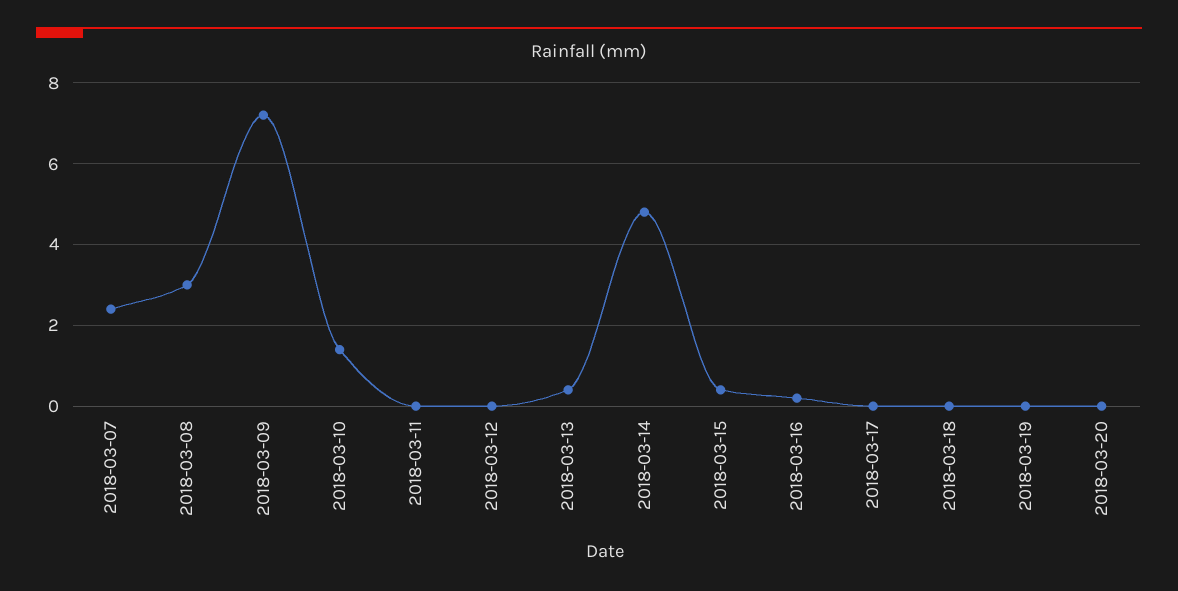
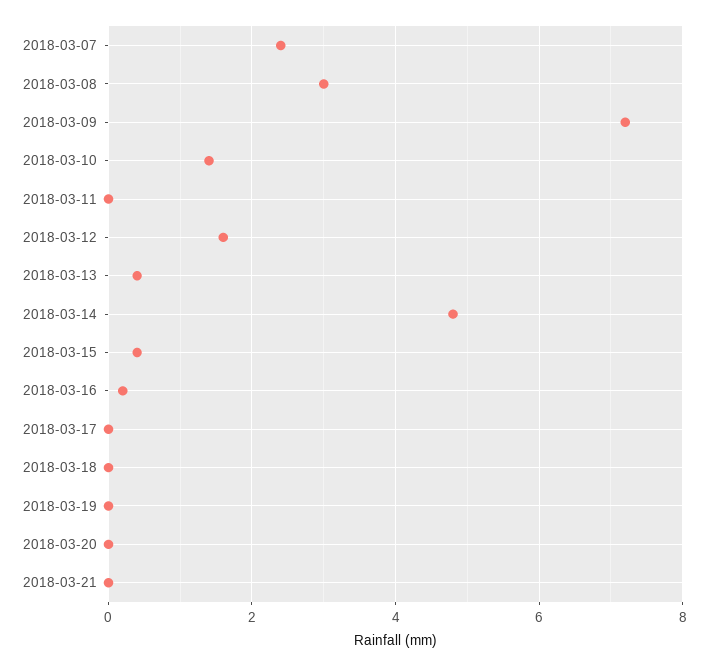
2018-03-12: 0 -> 1.5
2018-03-21: none -> 0

